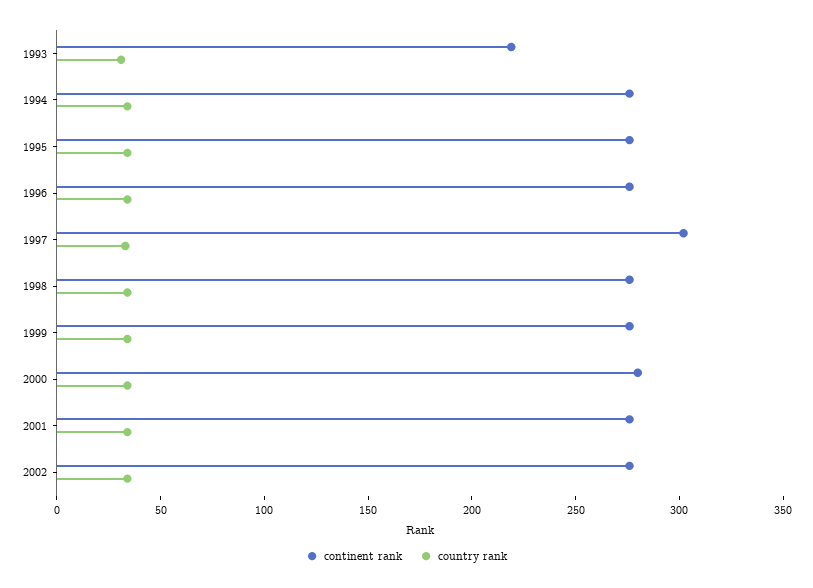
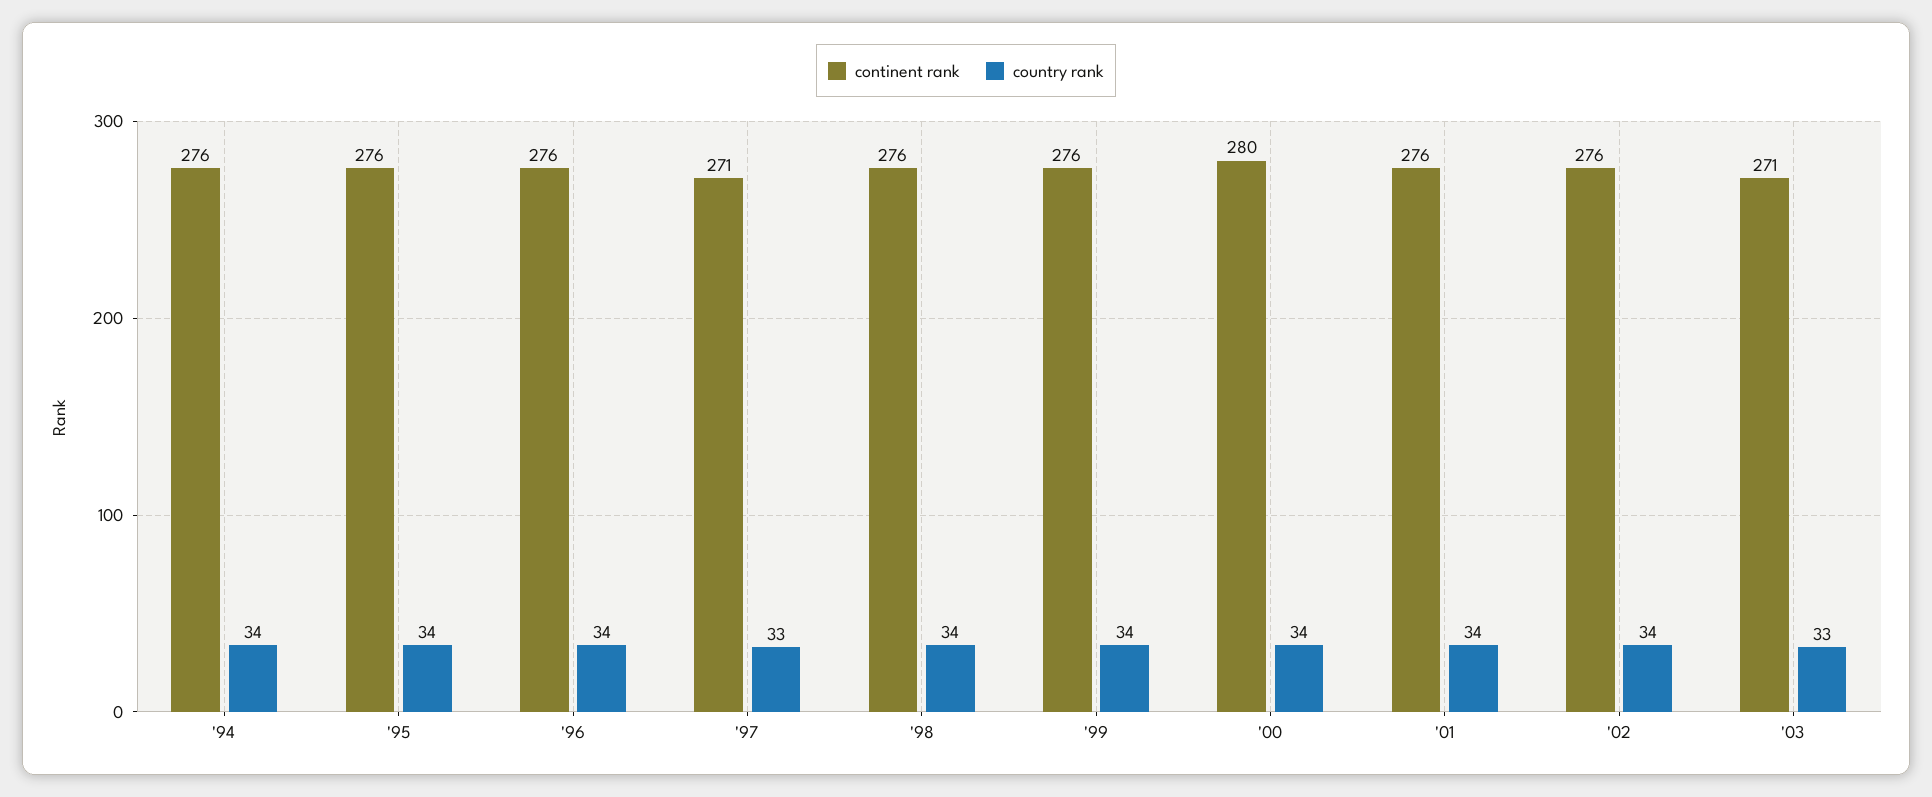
continent rank, 1993: 220 -> none
country rank, 1993: 30 -> none
continent rank, 1997: 300 -> 271
continent rank, '03: none -> 271
country rank, '03: none -> 33

